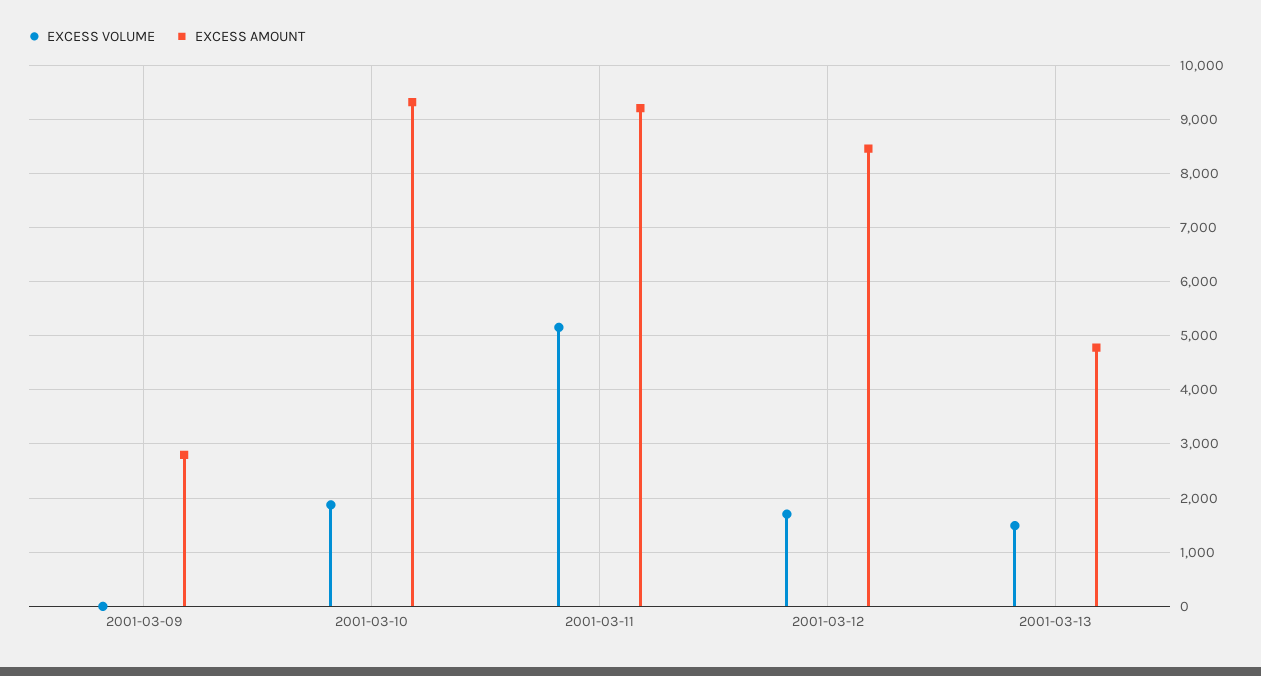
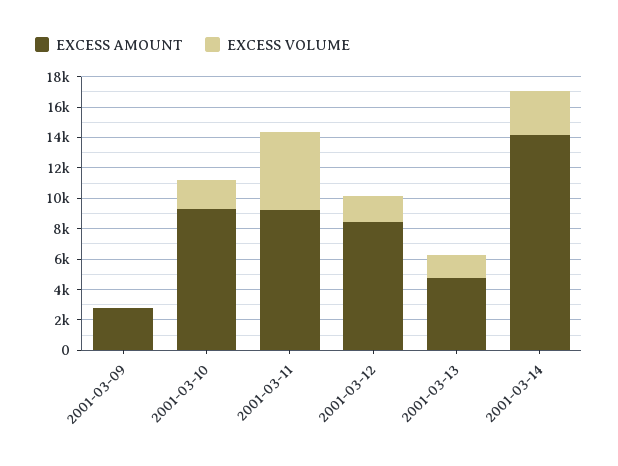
EXCESS AMOUNT, 2001-03-14: none -> 14000
EXCESS VOLUME, 2001-03-14: none -> 3000

